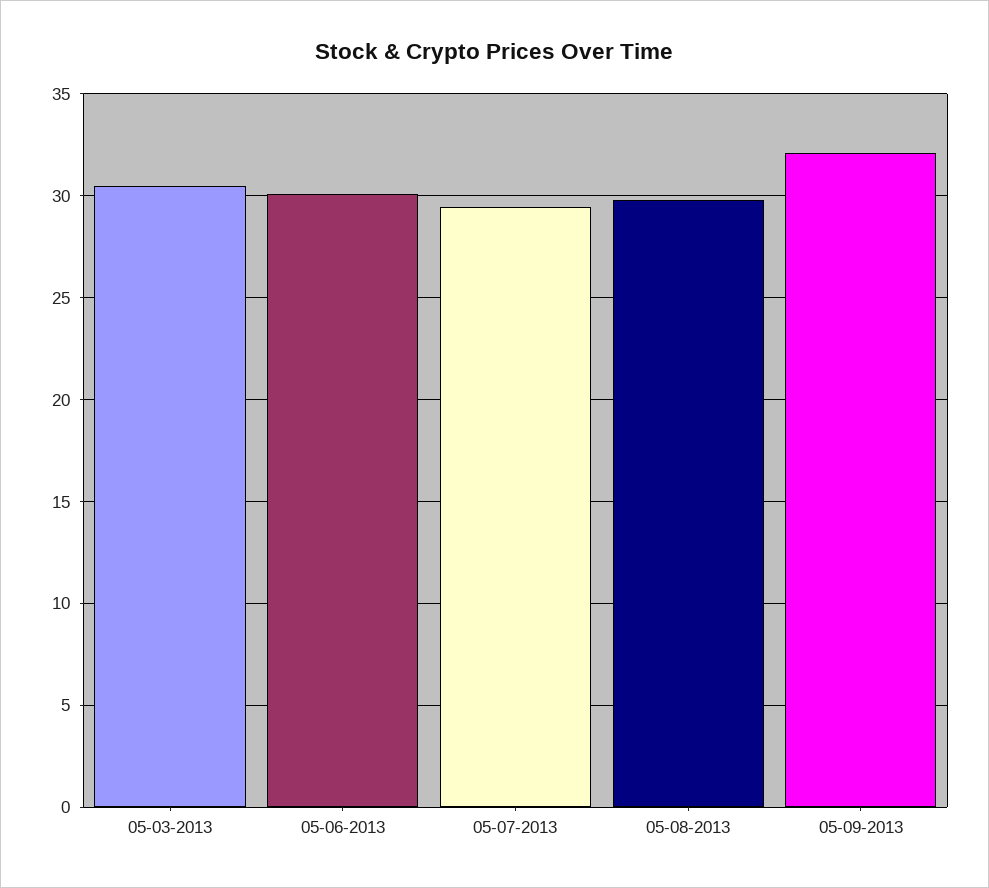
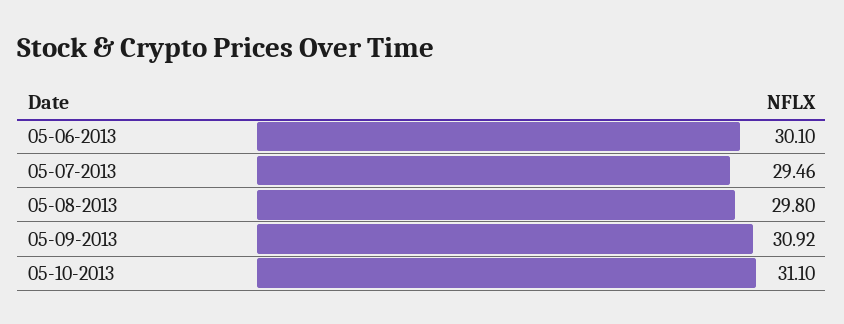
05-03-2013: 30.5 -> none
05-09-2013: 32 -> 30.92
05-10-2013: none -> 31.1

